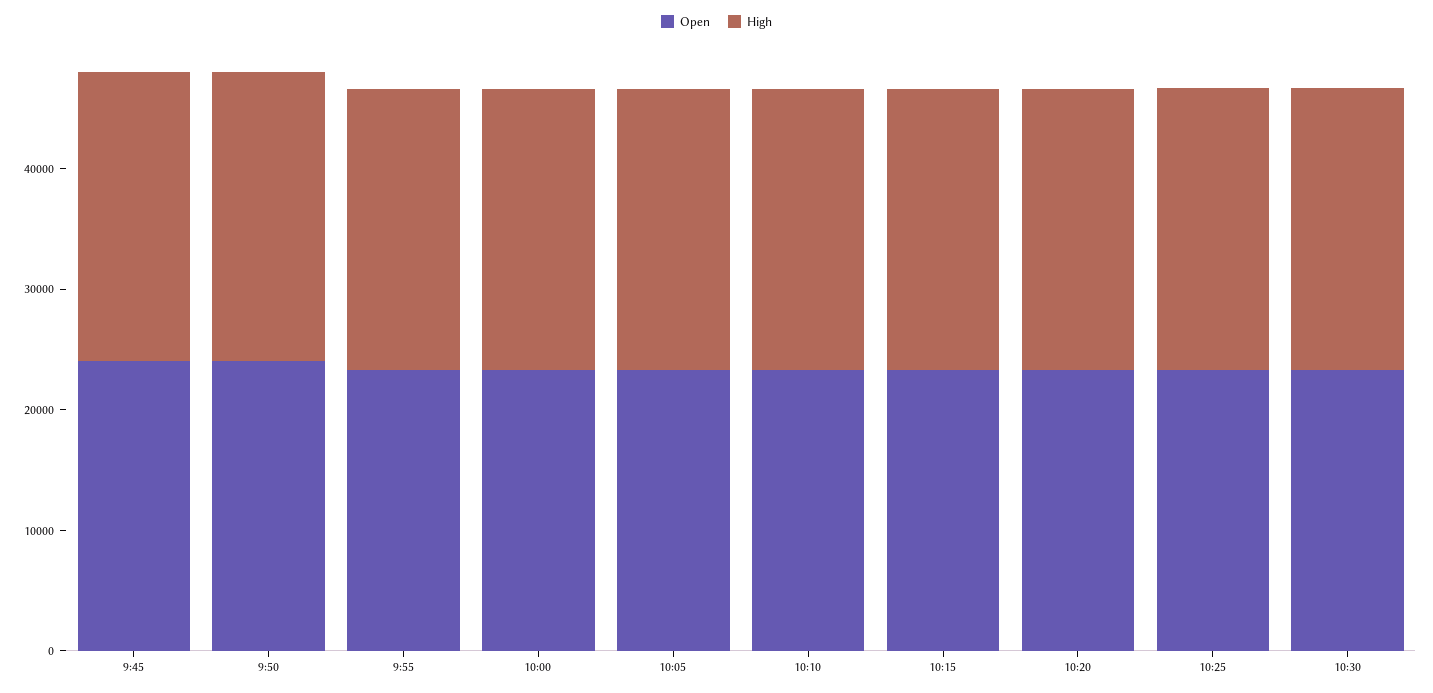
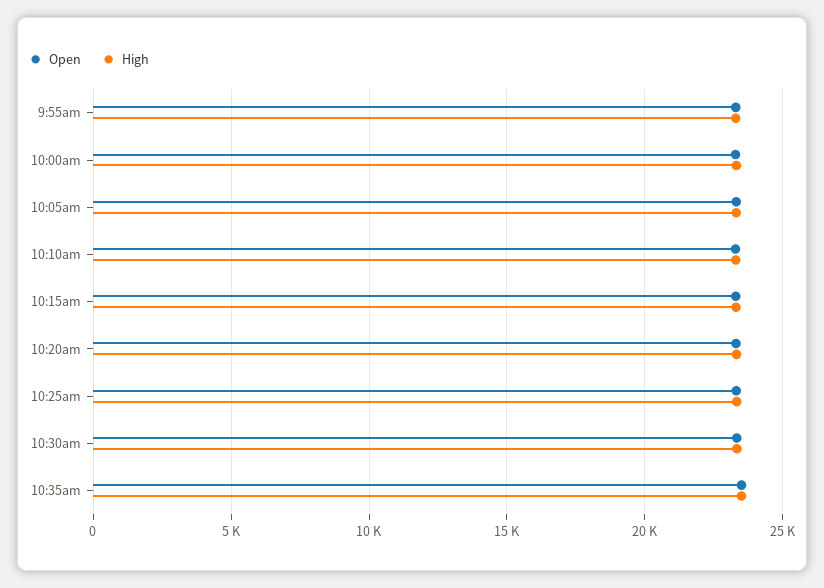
Open, 9:45: 24000 -> none
High, 9:45: 24000 -> none
Open, 9:50: 24000 -> none
High, 9:50: 24000 -> none
Open, 10:35am: none -> 23500
High, 10:35am: none -> 23500

